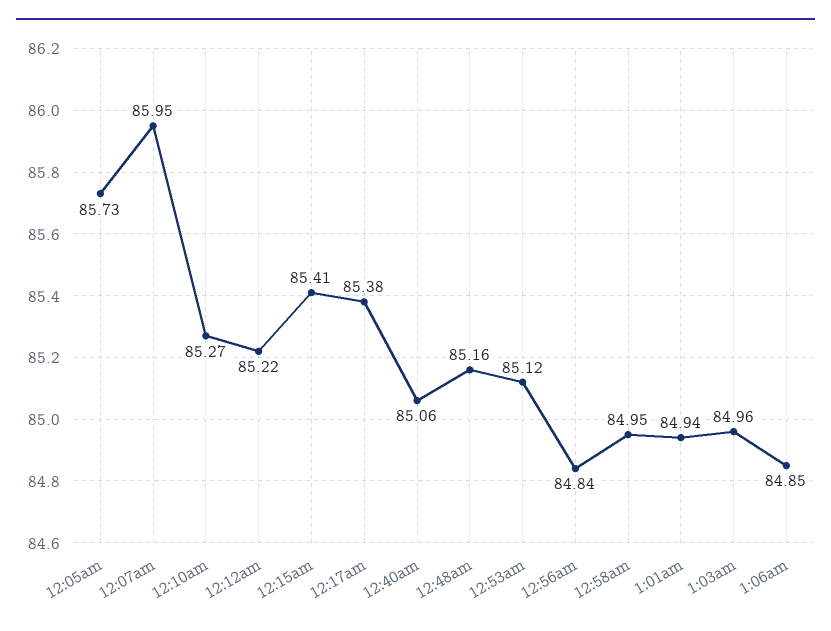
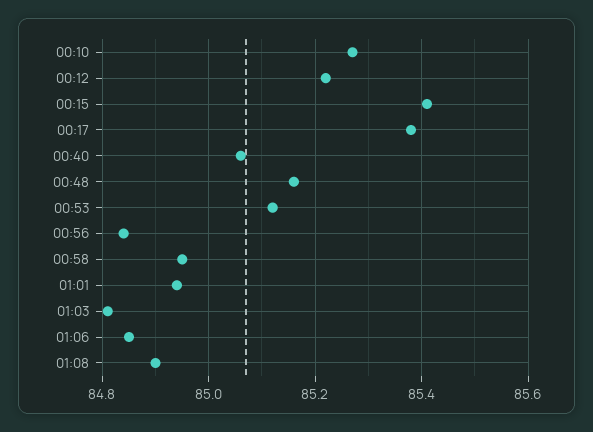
12:05am: 85.73 -> none
12:07am: 85.95 -> none
1:03am: 84.96 -> 84.8
01:08: none -> 84.9

